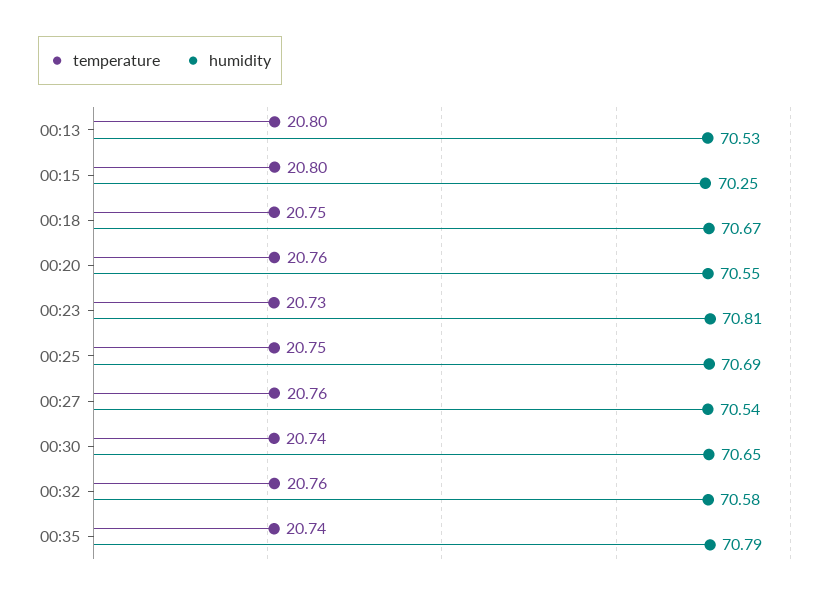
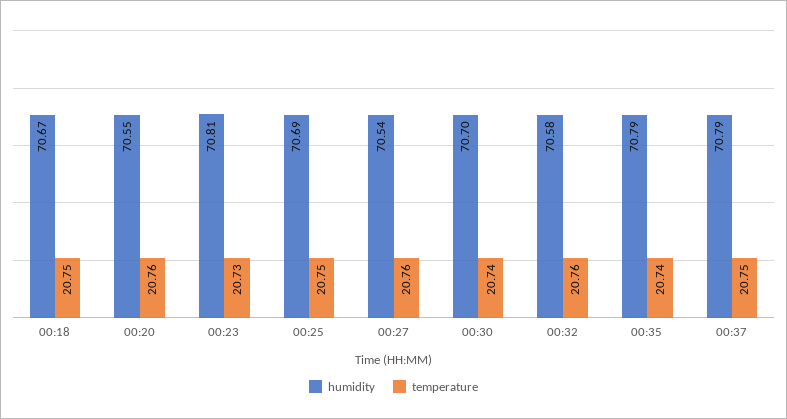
temperature, 00:13: 20.8 -> none
humidity, 00:13: 70.53 -> none
temperature, 00:15: 20.8 -> none
humidity, 00:15: 70.25 -> none
humidity, 00:30: 70.65 -> 70.7
humidity, 00:37: none -> 70.79
temperature, 00:37: none -> 20.75

